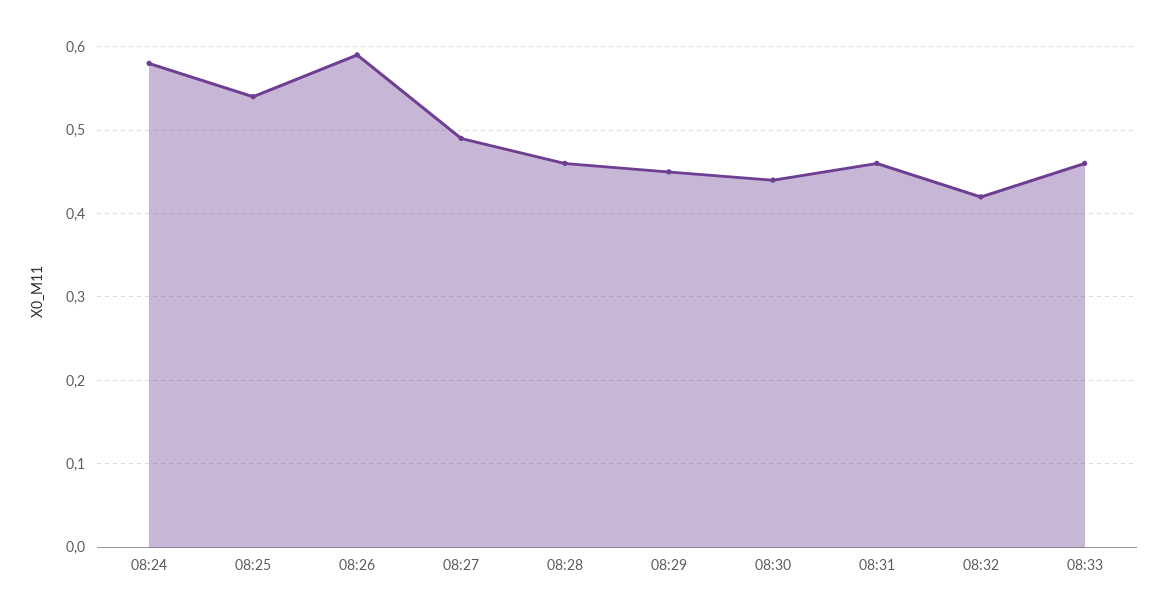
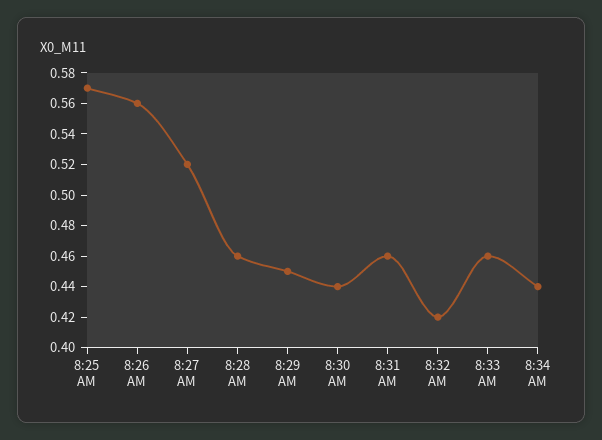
08:24: 0.58 -> none
08:25: 0.54 -> 0.57
08:26: 0.59 -> 0.56
08:27: 0.49 -> 0.52
8:34 AM: none -> 0.44

